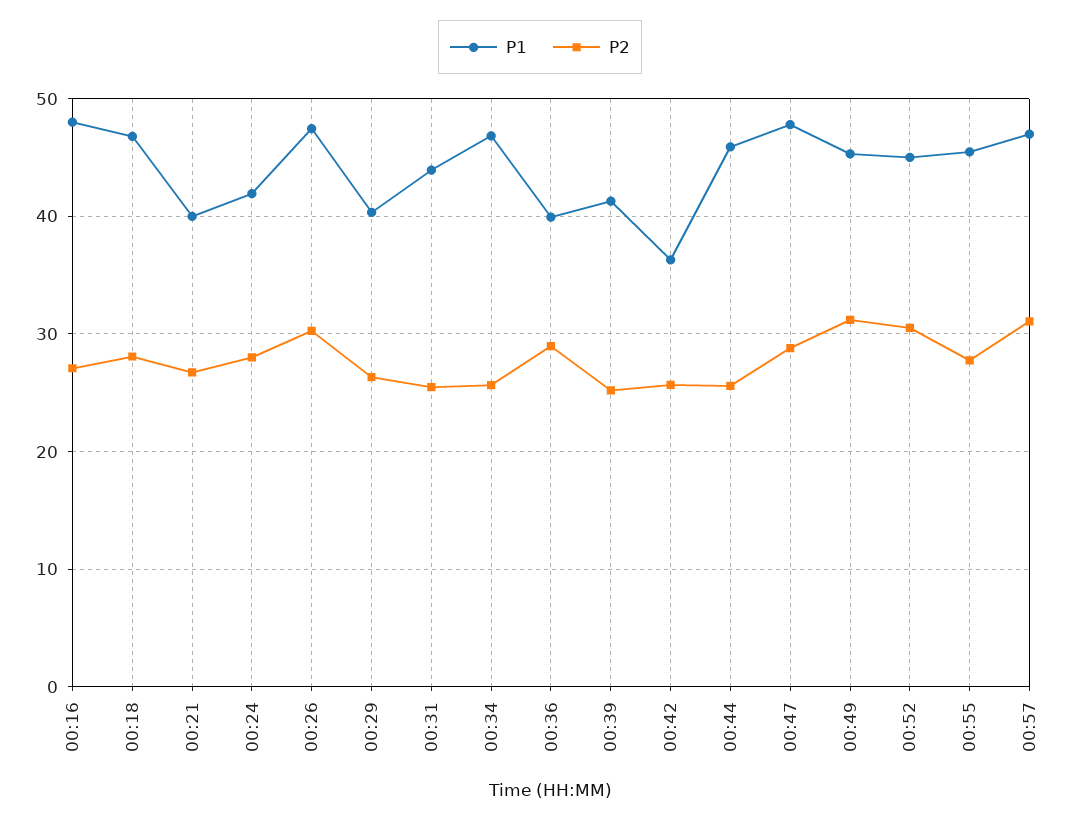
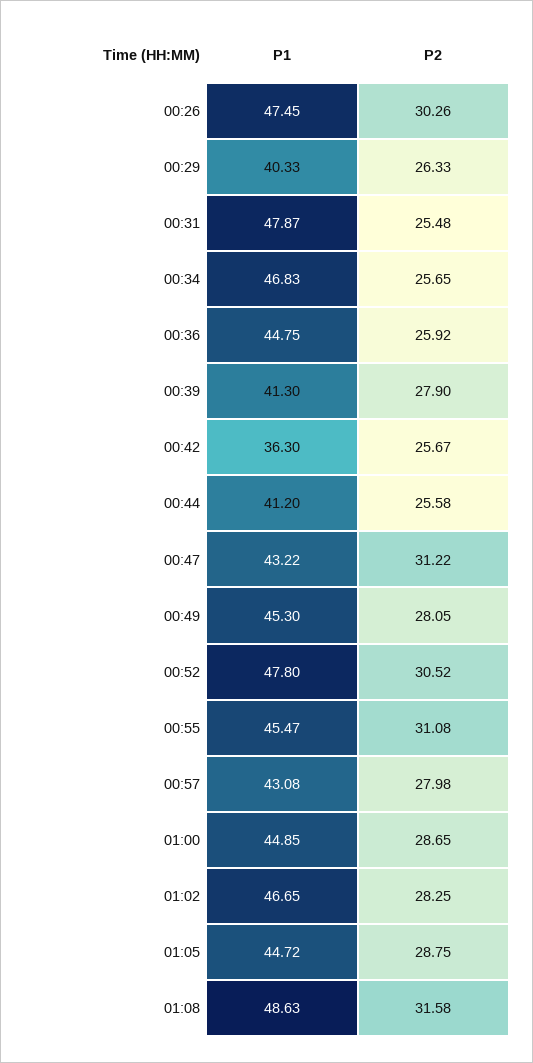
P1, 00:16: 48 -> none
P2, 00:16: 27 -> none
P1, 00:18: 47 -> none
P2, 00:18: 28 -> none
P1, 00:21: 40 -> none
P2, 00:21: 27 -> none
P1, 00:24: 42 -> none
P2, 00:24: 28 -> none
P1, 00:31: 44 -> 47.87
P1, 00:36: 40 -> 44.75
P2, 00:36: 29 -> 25.92
P2, 00:39: 25 -> 27.9
P1, 00:44: 46 -> 41.2
P1, 00:47: 48 -> 43.22
P2, 00:47: 29 -> 31.22
P2, 00:49: 31 -> 28.05
P1, 00:52: 45 -> 47.8
P2, 00:55: 28 -> 31.08
P1, 00:57: 47 -> 43.08
P2, 00:57: 31 -> 27.98
P1, 01:00: none -> 44.85
P2, 01:00: none -> 28.65
P1, 01:02: none -> 46.65
P2, 01:02: none -> 28.25
P1, 01:05: none -> 44.72
P2, 01:05: none -> 28.75
P1, 01:08: none -> 48.63
P2, 01:08: none -> 31.58

